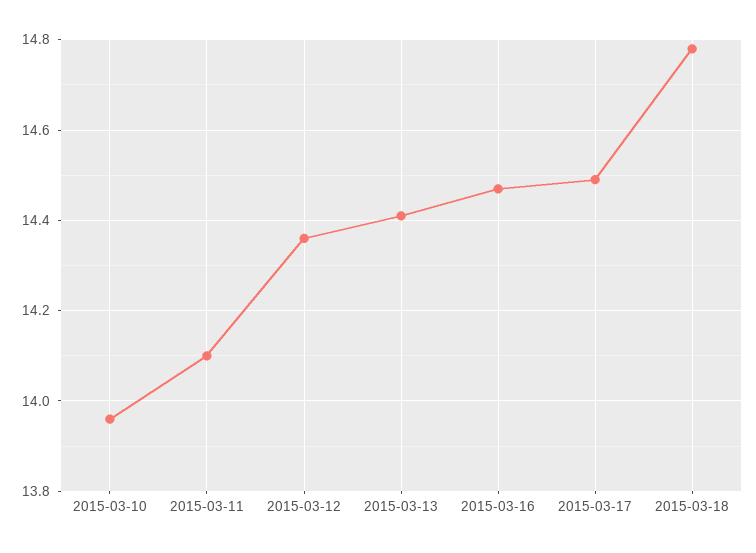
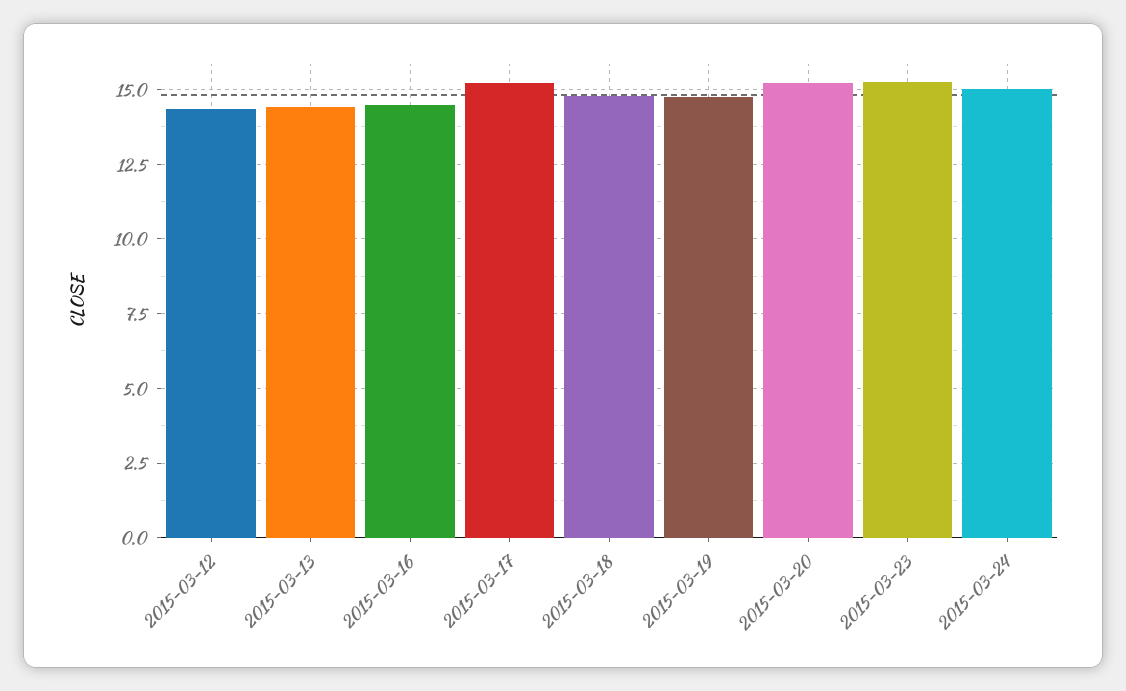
2015-03-10: 13.95 -> none
2015-03-11: 14.1 -> none
2015-03-17: 14.5 -> 15.25
2015-03-19: none -> 14.75
2015-03-20: none -> 15.25
2015-03-23: none -> 15.25
2015-03-24: none -> 15

